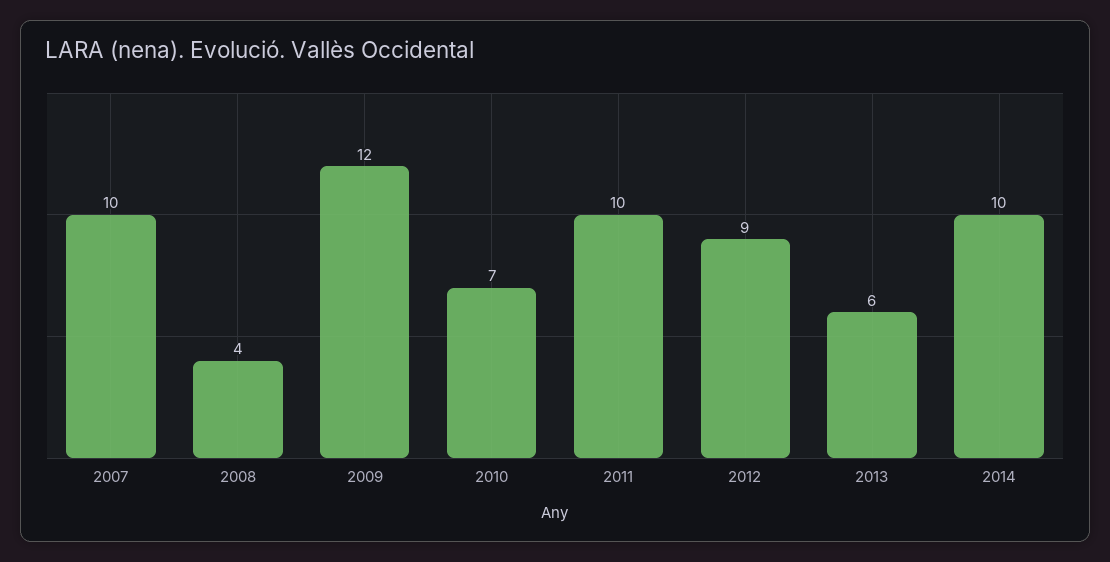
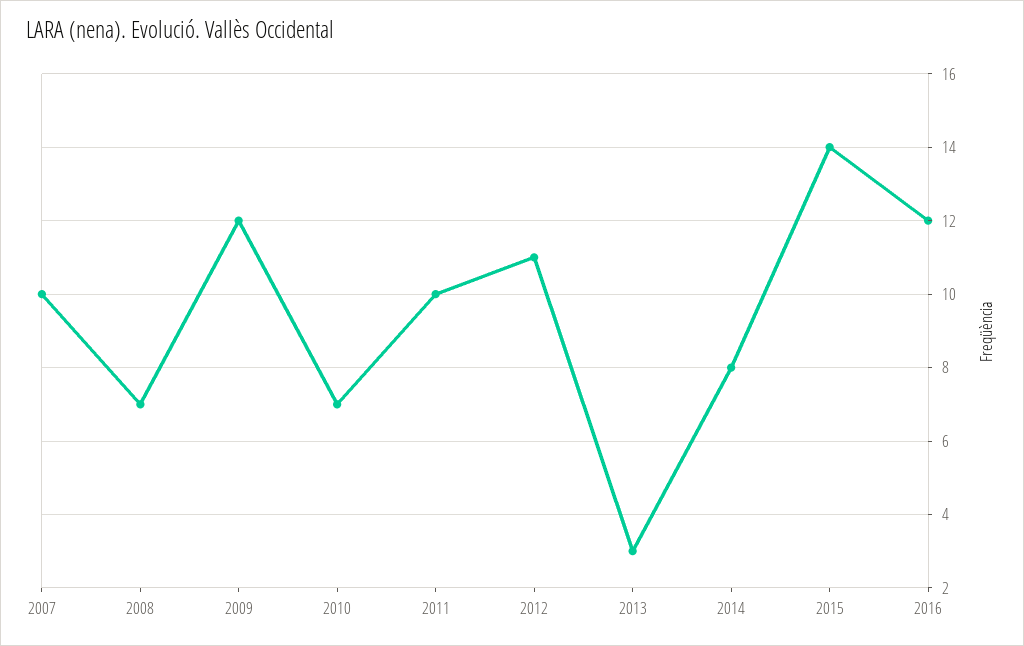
2008: 4 -> 7
2012: 9 -> 11
2013: 6 -> 3
2014: 10 -> 8
2015: none -> 14
2016: none -> 12

